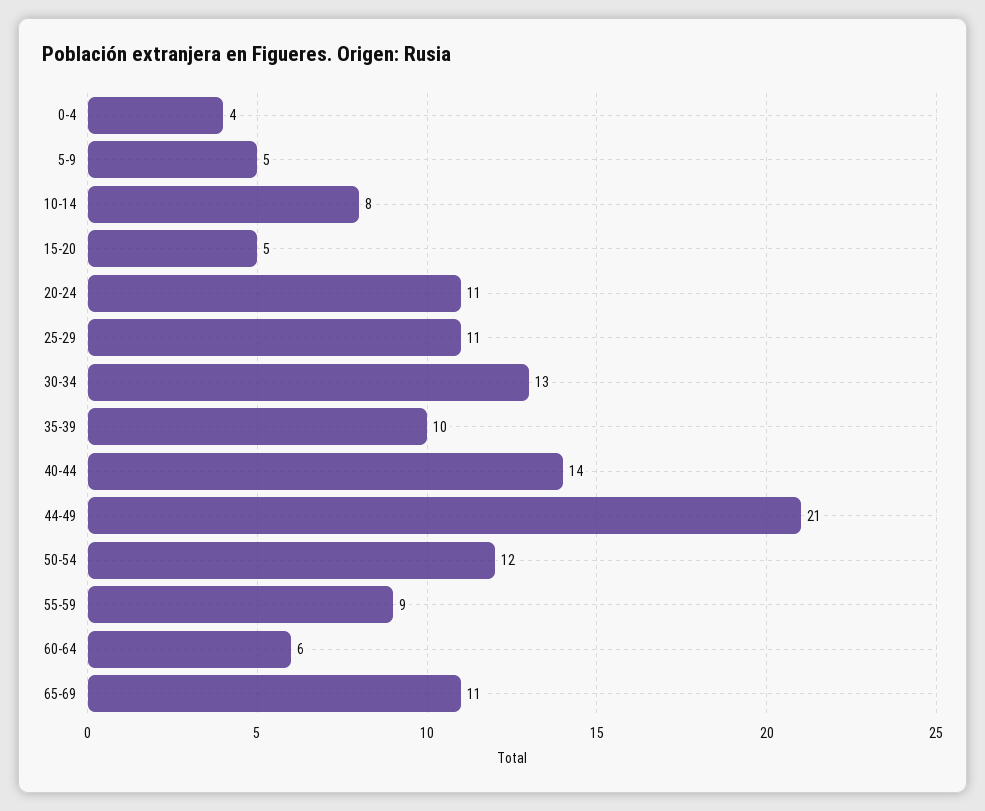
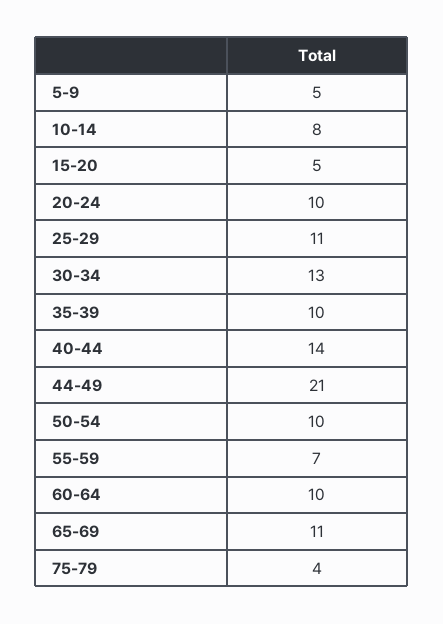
0-4: 4 -> none
20-24: 11 -> 10
50-54: 12 -> 10
55-59: 9 -> 7
60-64: 6 -> 10
75-79: none -> 4

